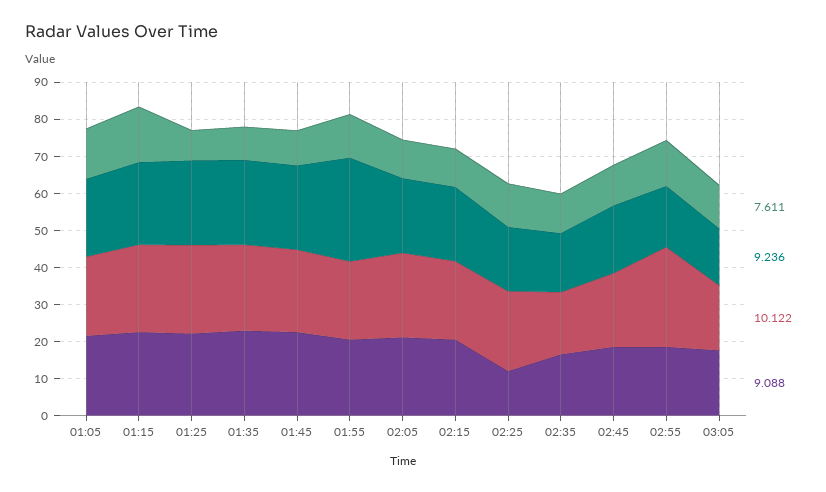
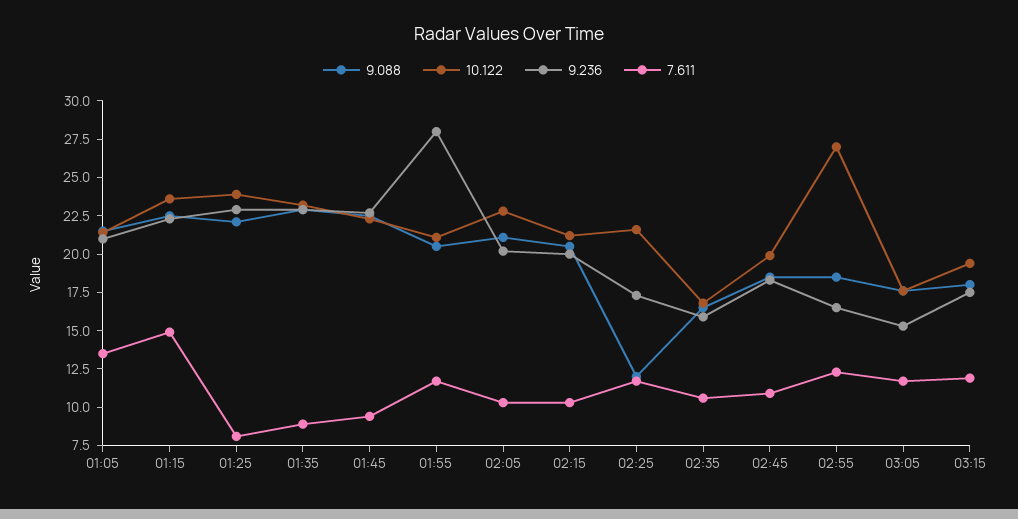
9.088, 03:15: none -> 17.5
10.122, 03:15: none -> 20
9.236, 03:15: none -> 17.5
7.611, 03:15: none -> 12.5

